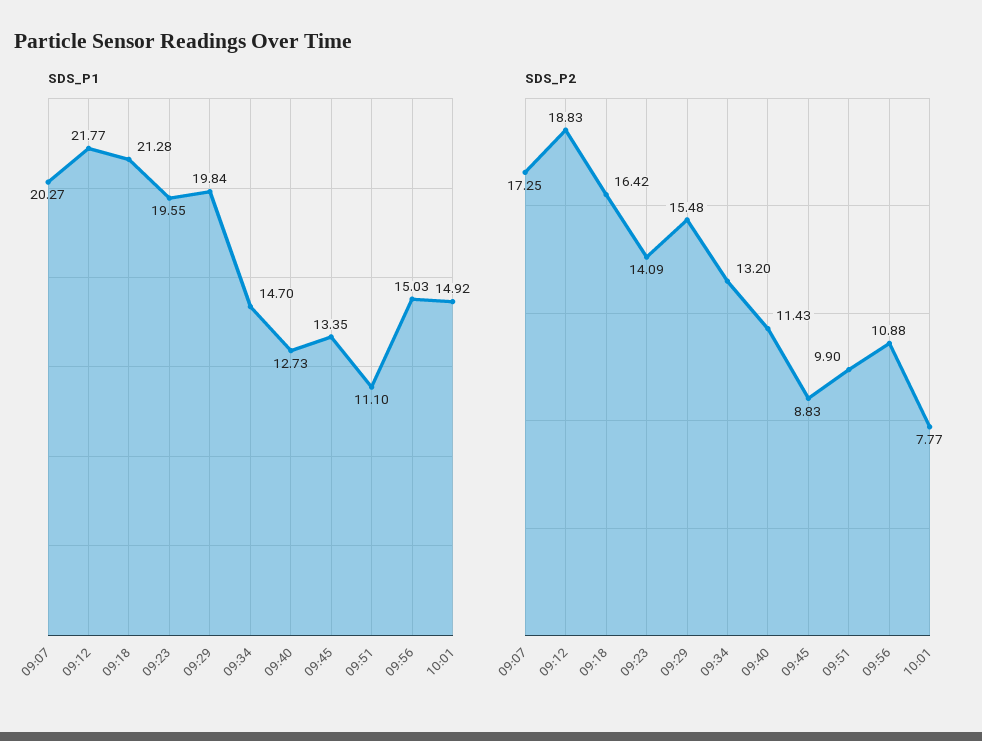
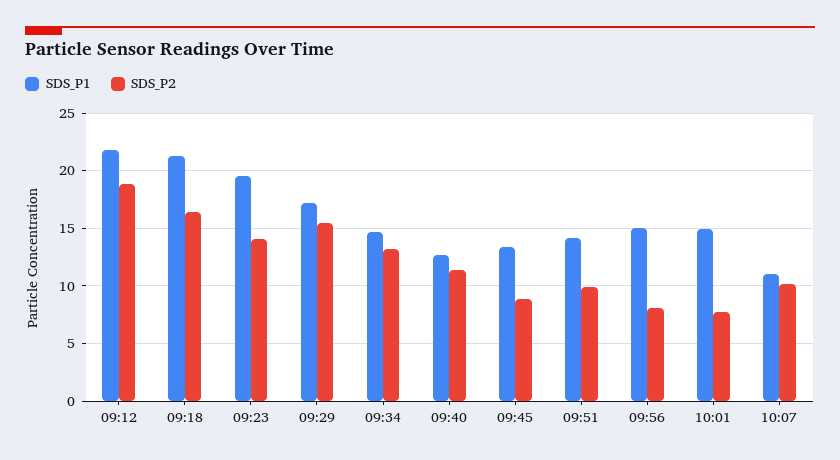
SDS_P1, 09:07: 20.27 -> none
SDS_P1, 09:29: 19.84 -> 17
SDS_P1, 09:51: 11.1 -> 14
SDS_P2, 09:07: 17.25 -> none
SDS_P2, 09:56: 10.88 -> 8
SDS_P1, 10:07: none -> 11
SDS_P2, 10:07: none -> 10

